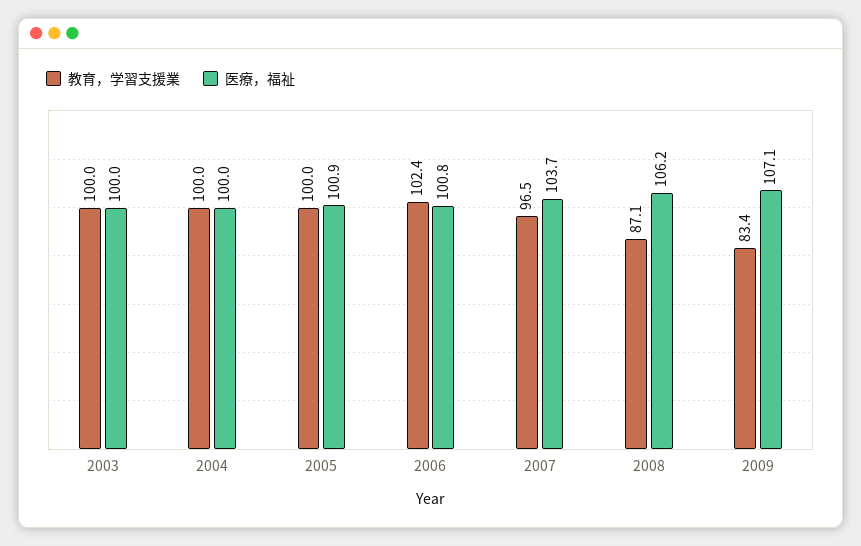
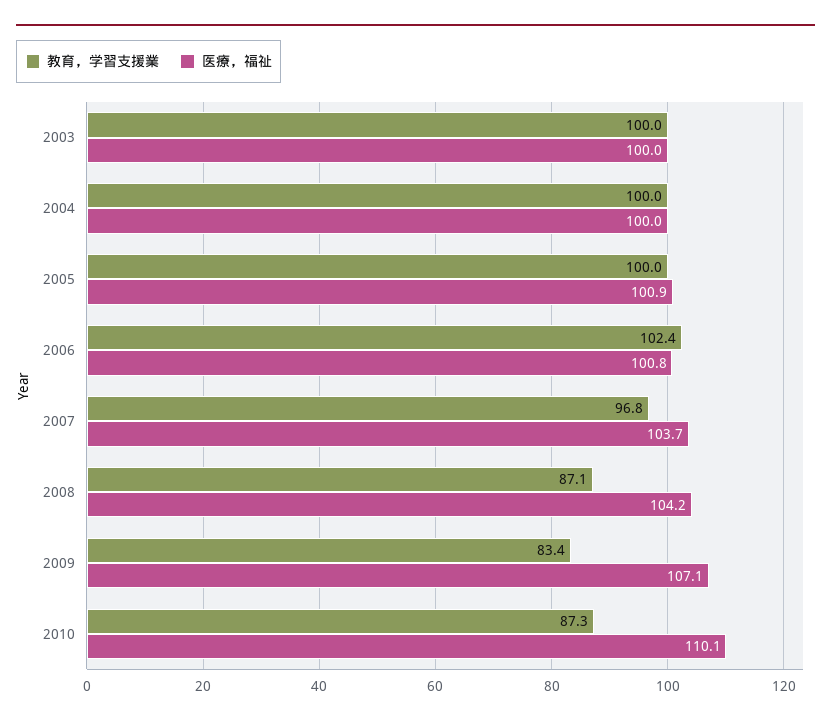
教育，学習支援業, 2007: 96.5 -> 96.8
医療，福祉, 2008: 106.2 -> 104.2
教育，学習支援業, 2010: none -> 87.3
医療，福祉, 2010: none -> 110.1

